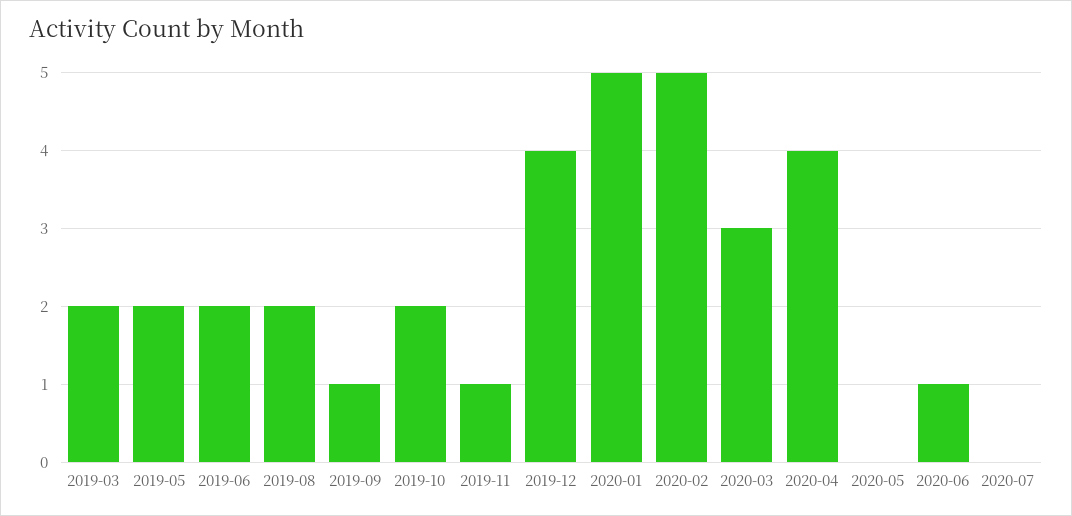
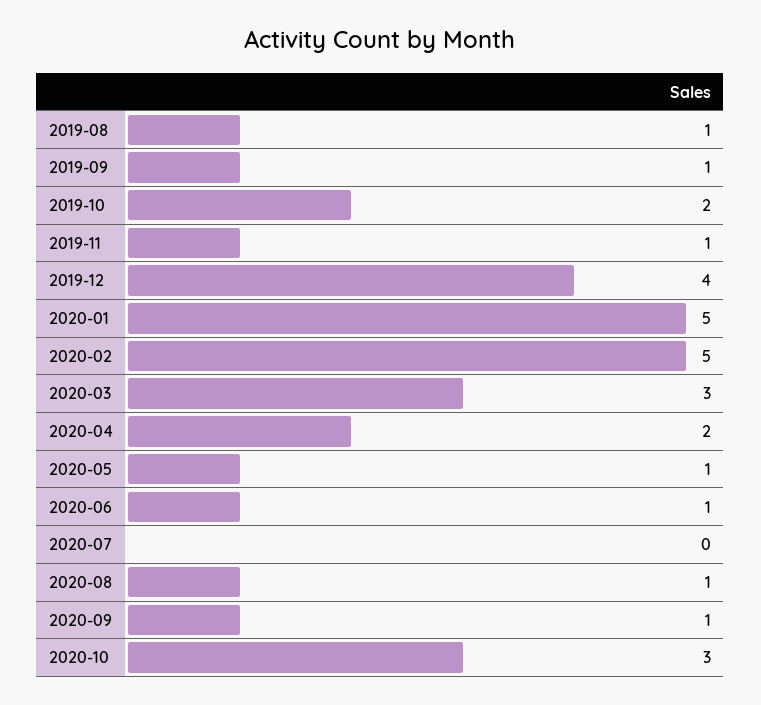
2019-03: 2 -> none
2019-05: 2 -> none
2019-06: 2 -> none
2019-08: 2 -> 1
2020-04: 4 -> 2
2020-05: 0 -> 1
2020-08: none -> 1
2020-09: none -> 1
2020-10: none -> 3

